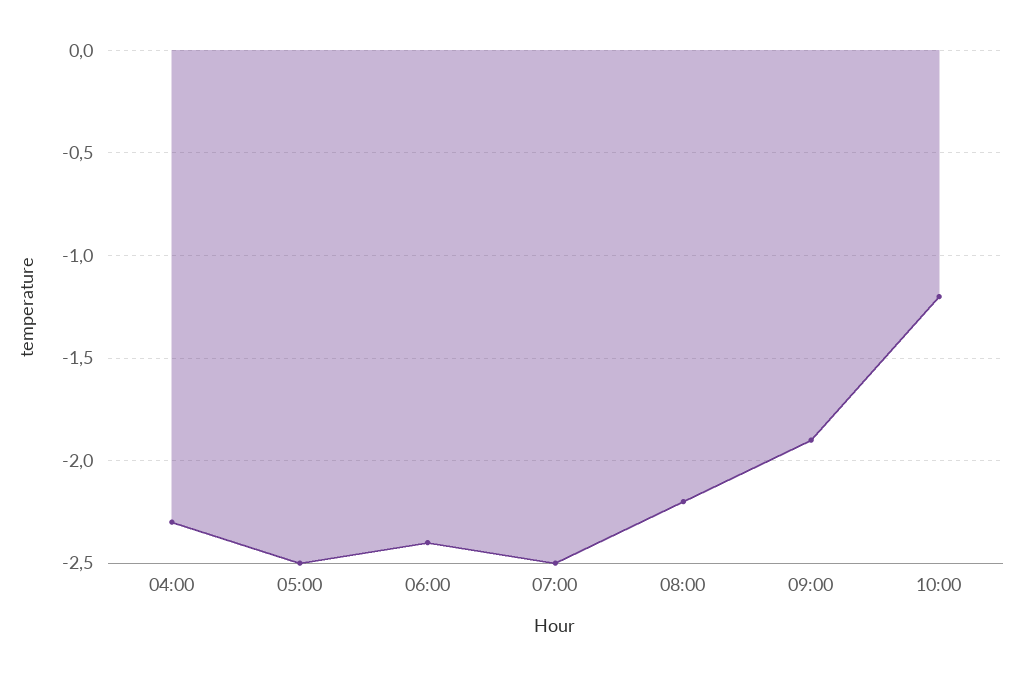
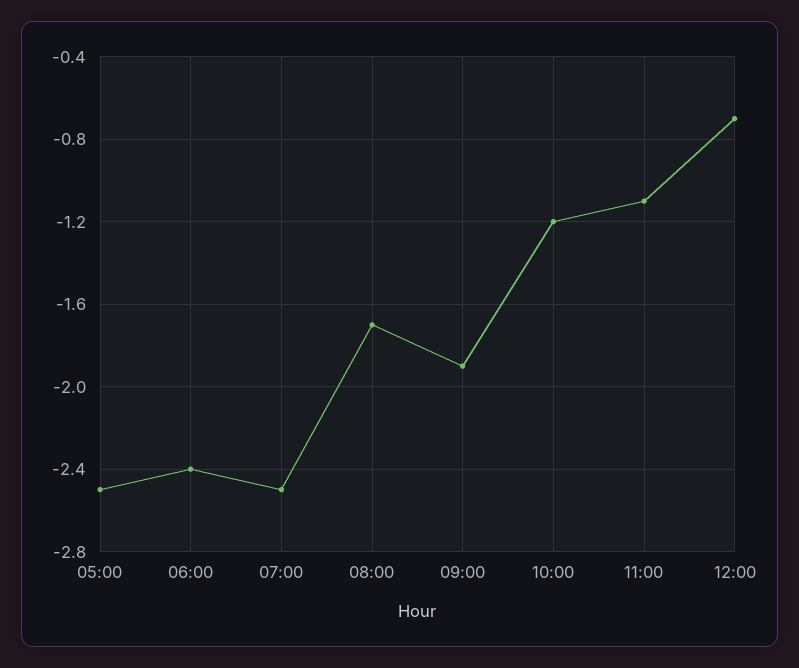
04:00: -2.3 -> none
08:00: -2.2 -> -1.7
11:00: none -> -1.1
12:00: none -> -0.7

